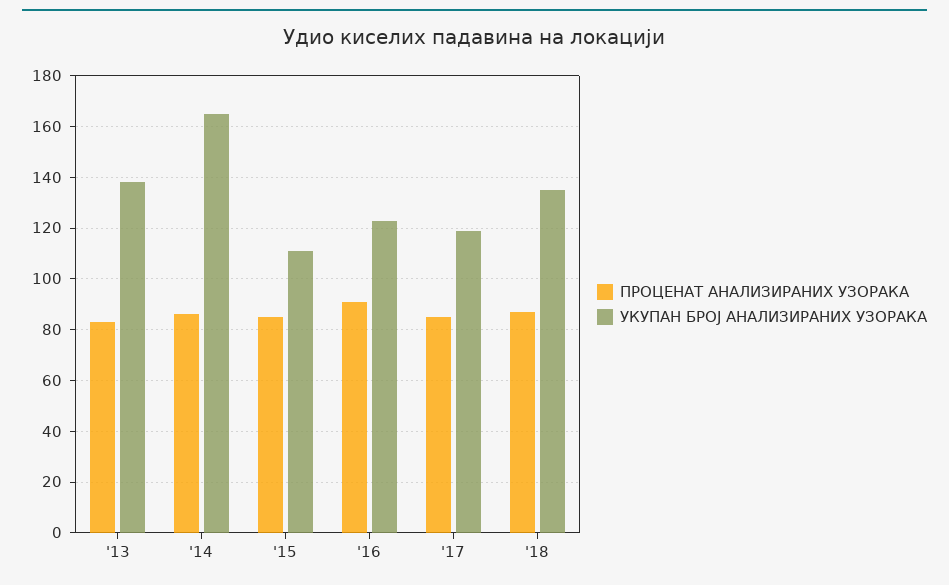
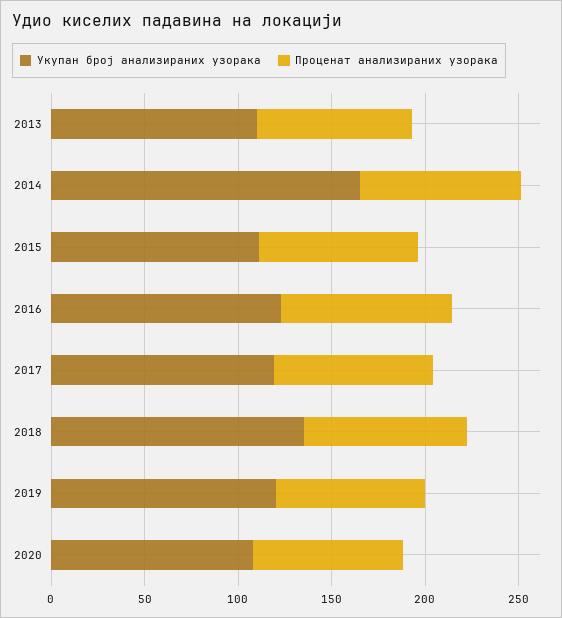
УКУПАН БРОЈ АНАЛИЗИРАНИХ УЗОРАКА, '13: 137.5 -> 110
УКУПАН БРОЈ АНАЛИЗИРАНИХ УЗОРАКА, 2019: none -> 120
ПРОЦЕНАТ АНАЛИЗИРАНИХ УЗОРАКА, 2019: none -> 80
УКУПАН БРОЈ АНАЛИЗИРАНИХ УЗОРАКА, 2020: none -> 110
ПРОЦЕНАТ АНАЛИЗИРАНИХ УЗОРАКА, 2020: none -> 80

